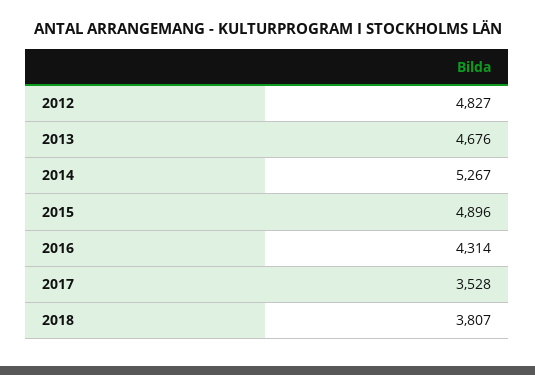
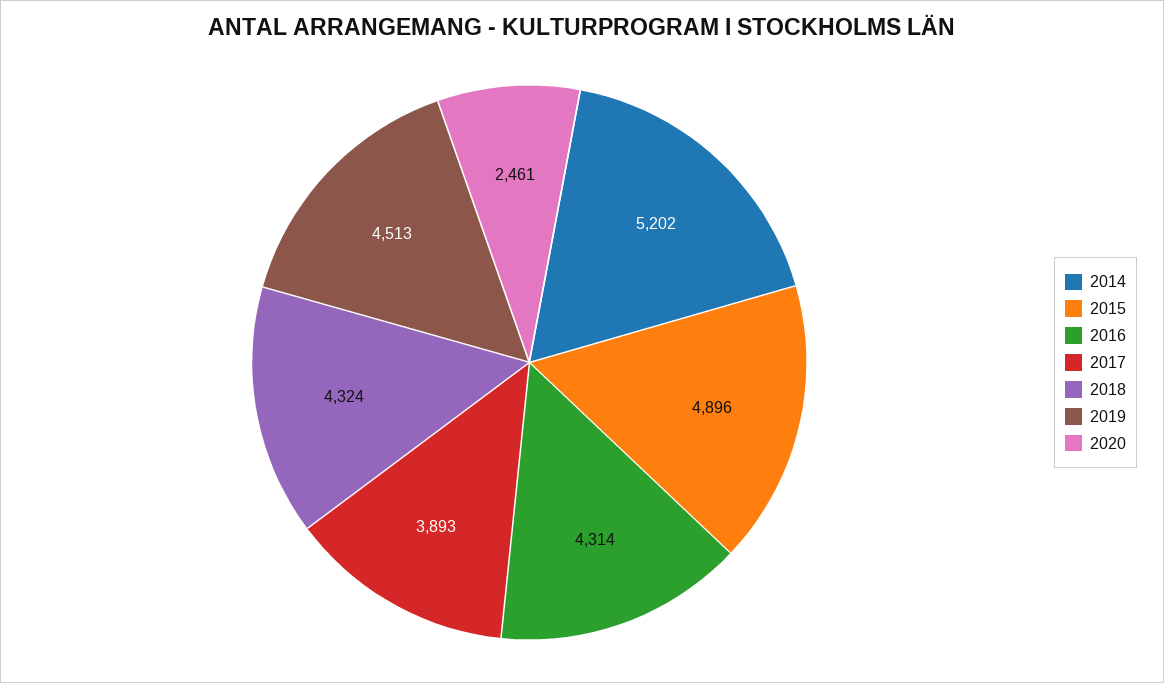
2012: 4827 -> none
2013: 4676 -> none
2014: 5267 -> 5202
2017: 3528 -> 3893
2018: 3807 -> 4324
2019: none -> 4513
2020: none -> 2461

